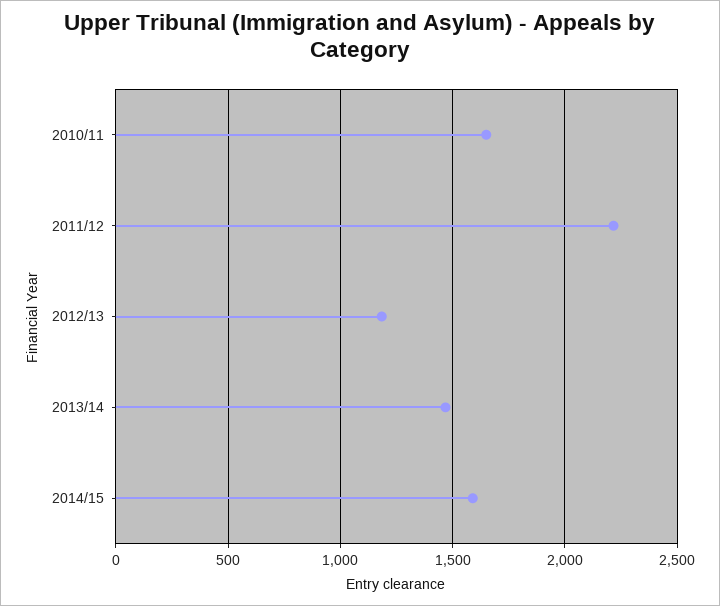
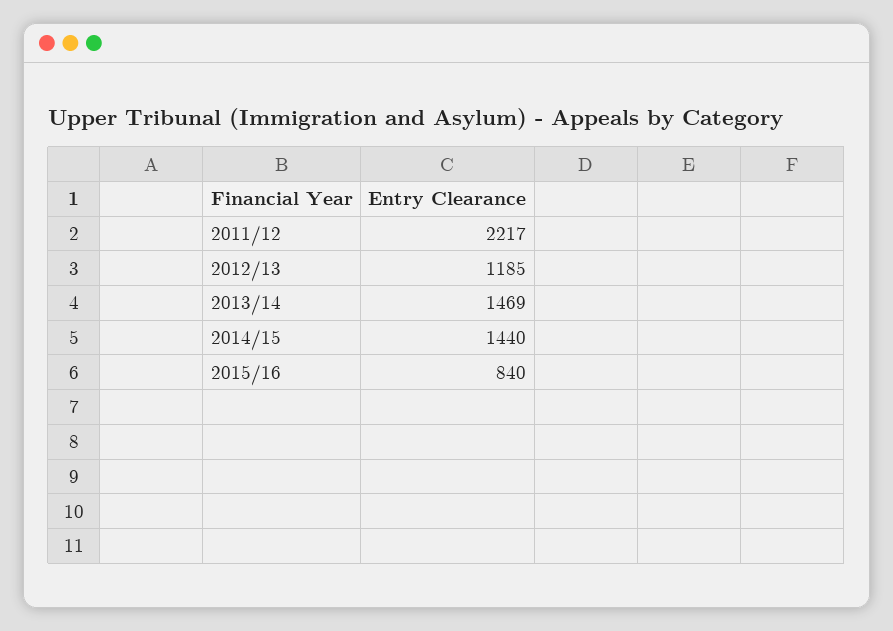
2010/11: 1650 -> none
2014/15: 1600 -> 1440
2015/16: none -> 840

